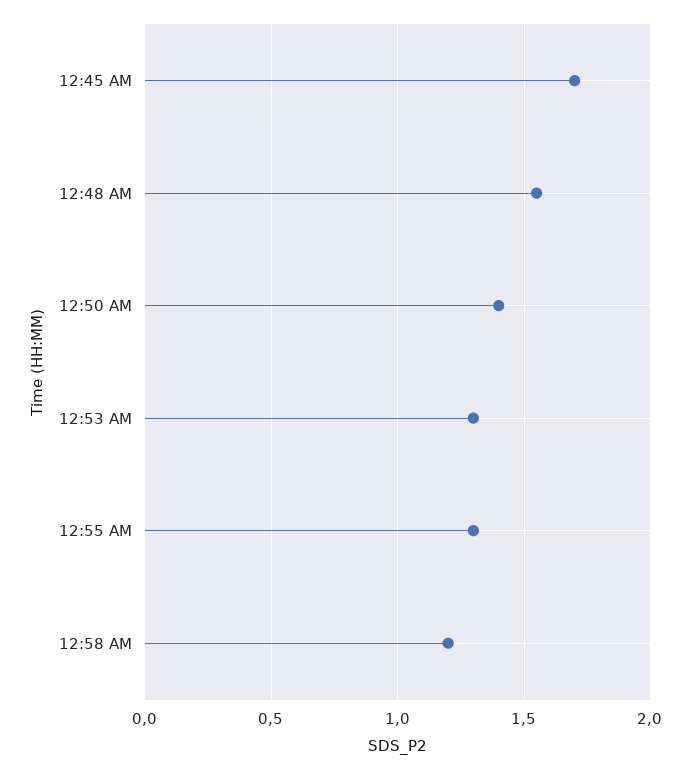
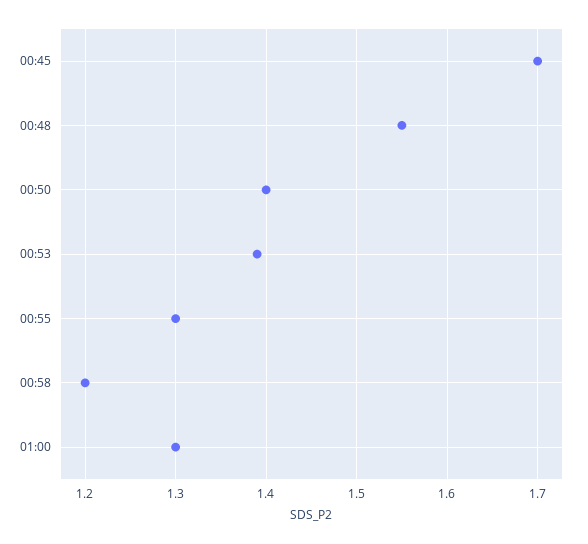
12:53 AM: 1.3 -> 1.39
01:00: none -> 1.3

